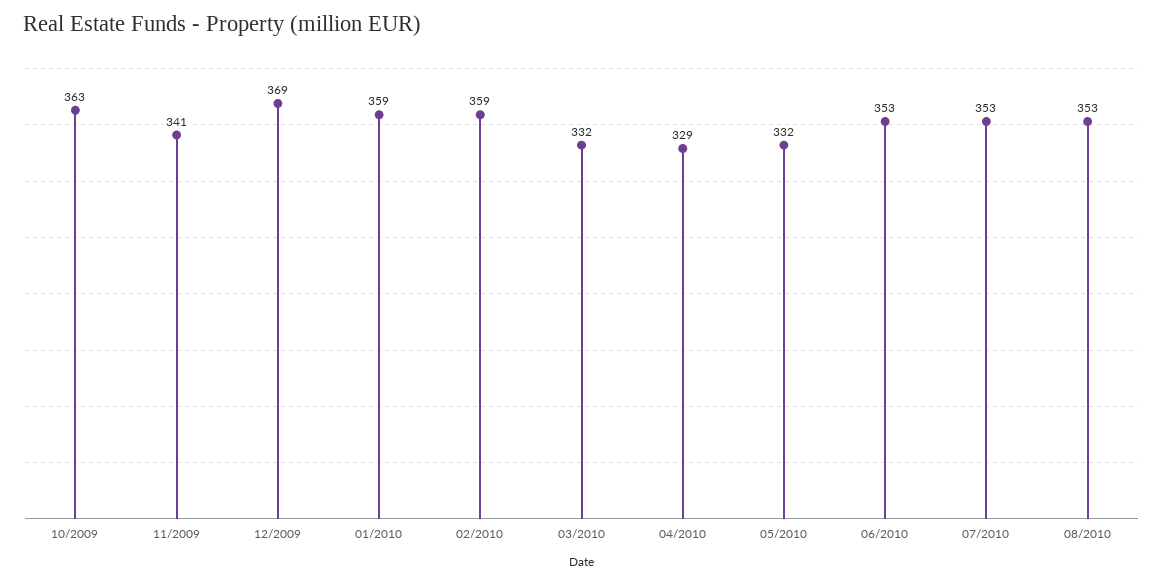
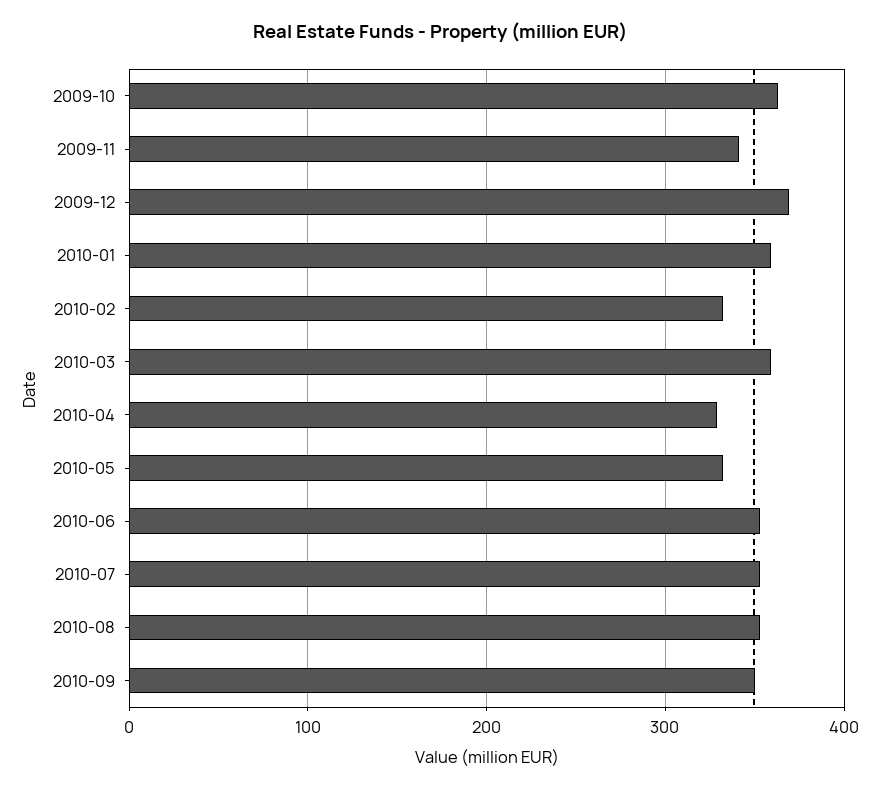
02/2010: 359 -> 330
03/2010: 332 -> 360
2010-09: none -> 350

